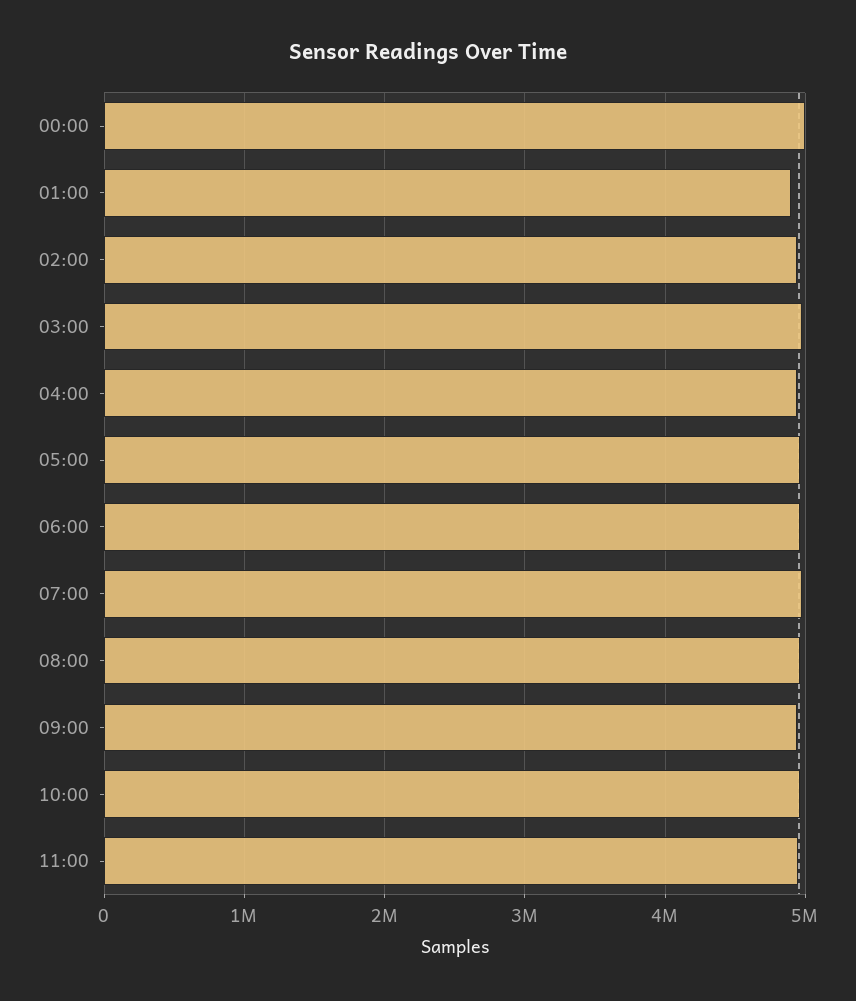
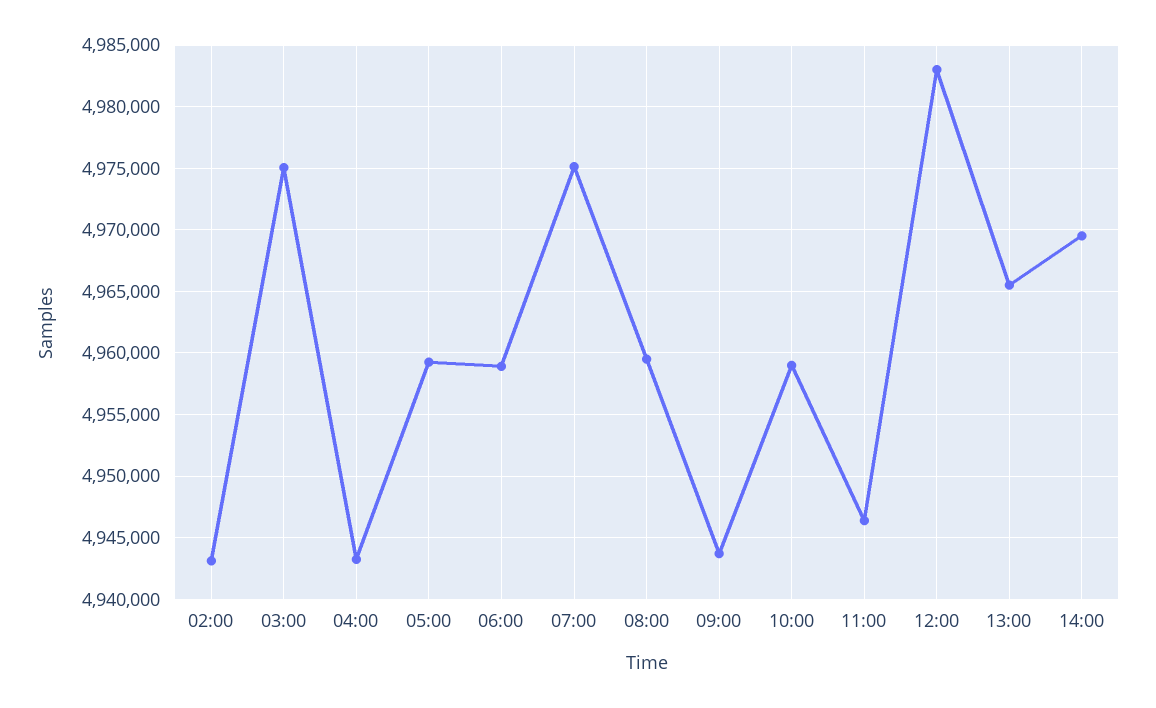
00:00: 5000000 -> none
01:00: 4900000 -> none
12:00: none -> 4983000
13:00: none -> 4965500
14:00: none -> 4969500

